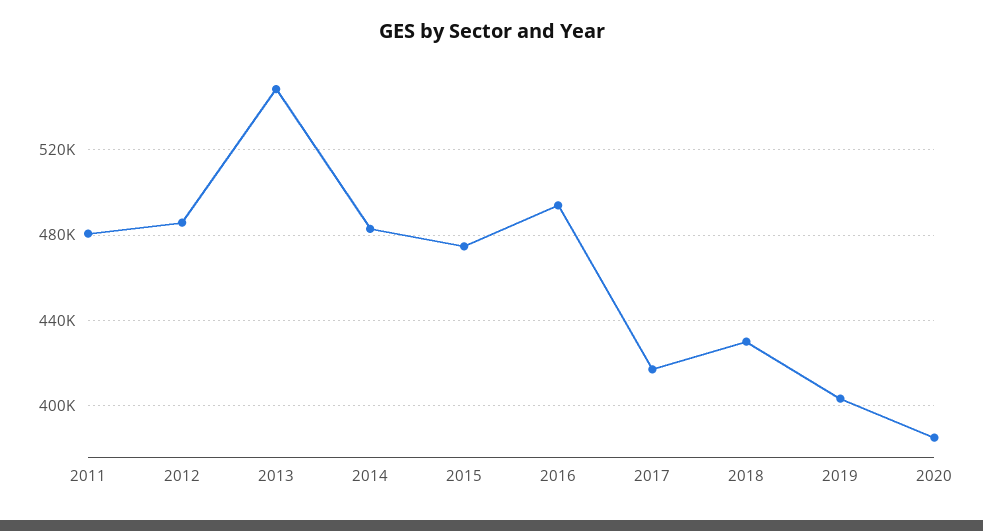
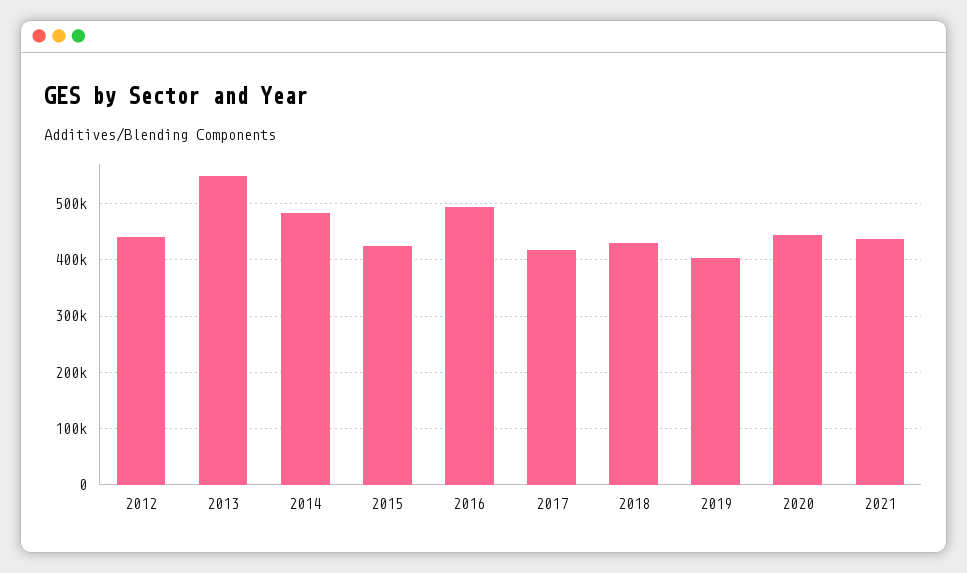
2011: 480000 -> none
2012: 485000 -> 440000
2015: 475000 -> 420000
2020: 385000 -> 440000
2021: none -> 440000

